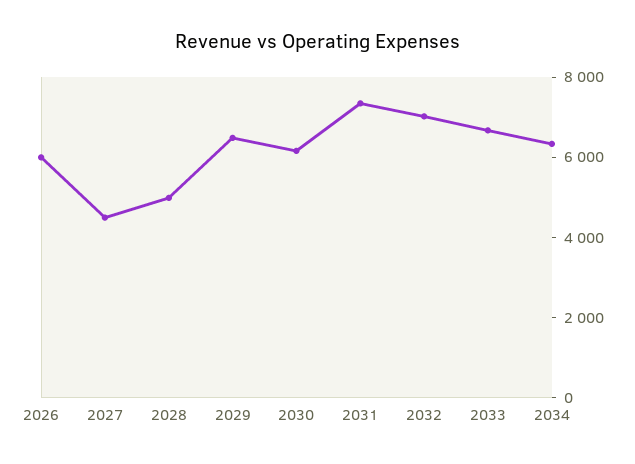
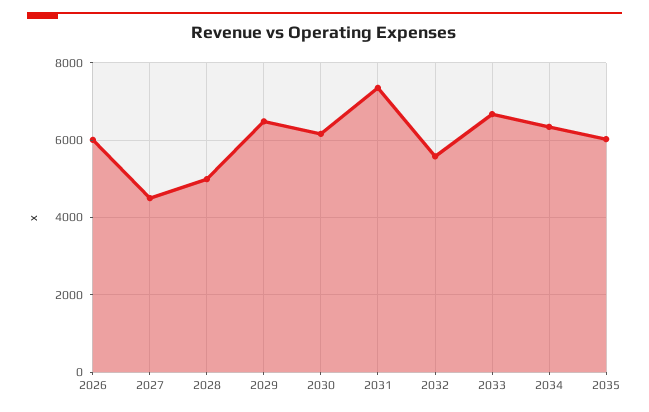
2032: 7000 -> 5600
2035: none -> 6000

